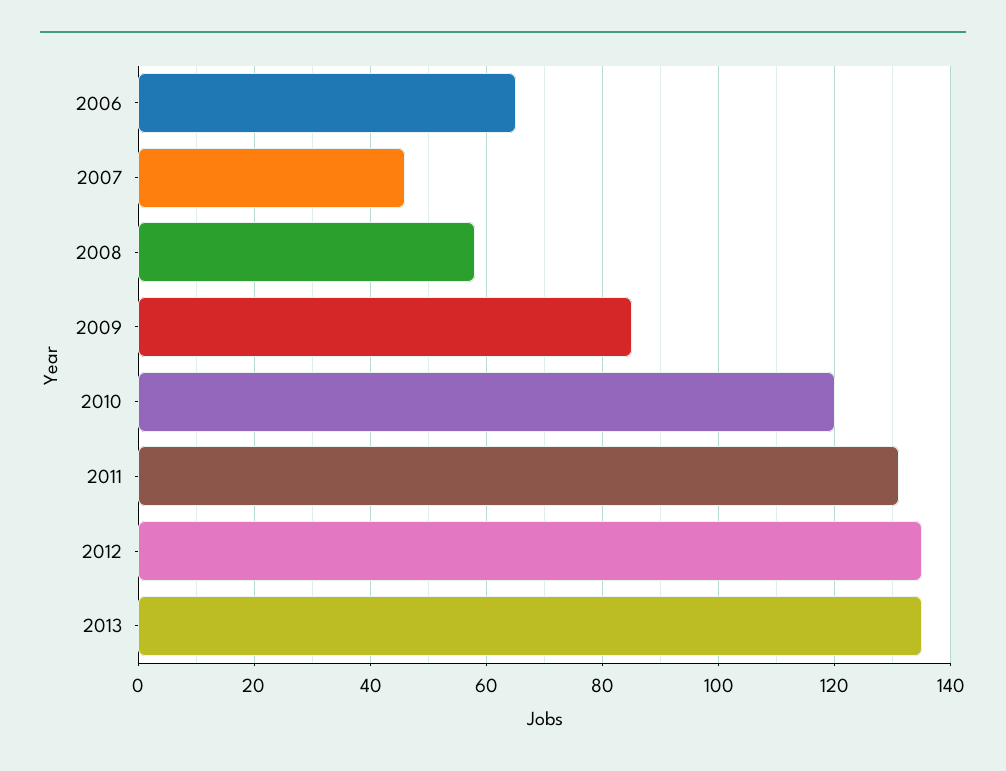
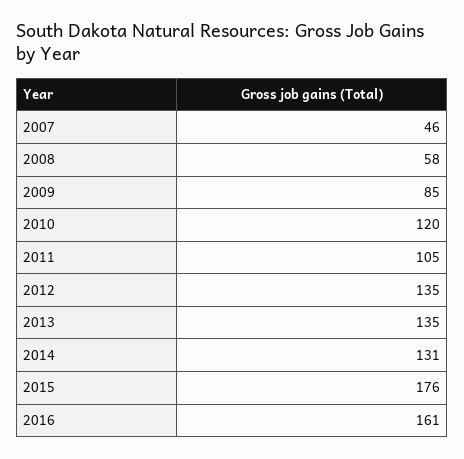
2006: 65 -> none
2011: 130 -> 105
2014: none -> 131
2015: none -> 176
2016: none -> 161

